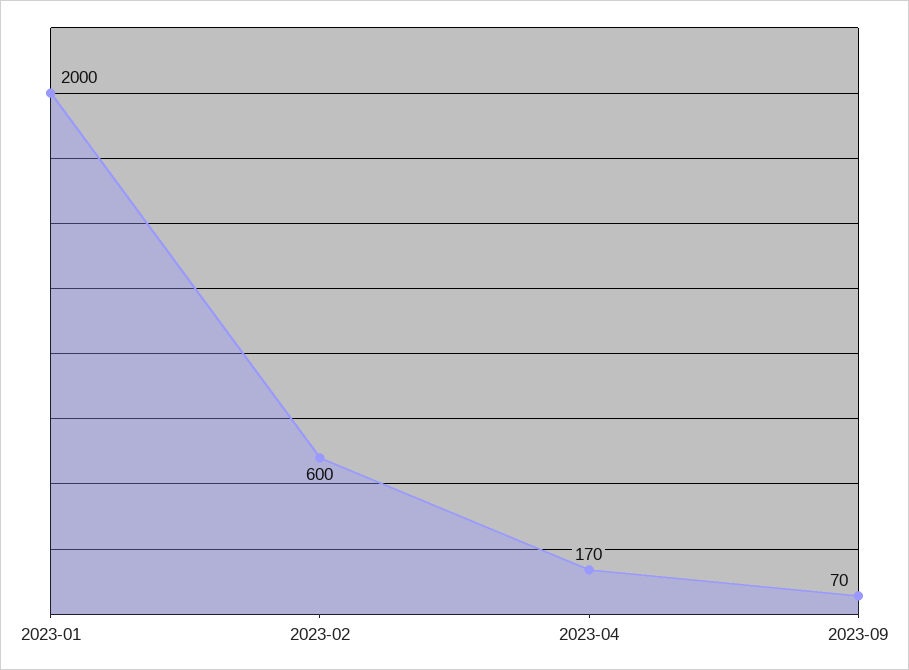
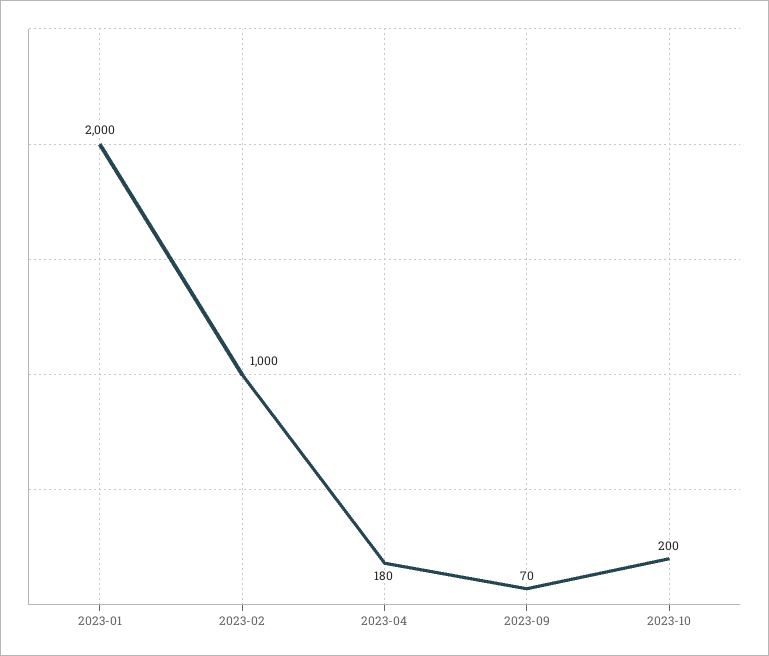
2023-02: 600 -> 1000
2023-04: 170 -> 180
2023-10: none -> 200

